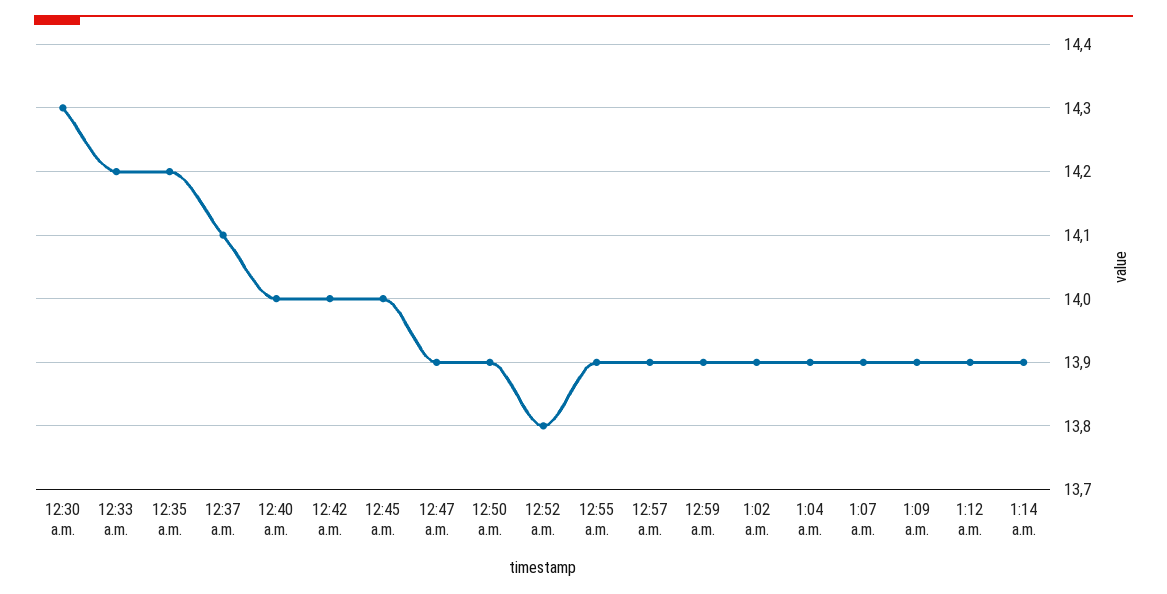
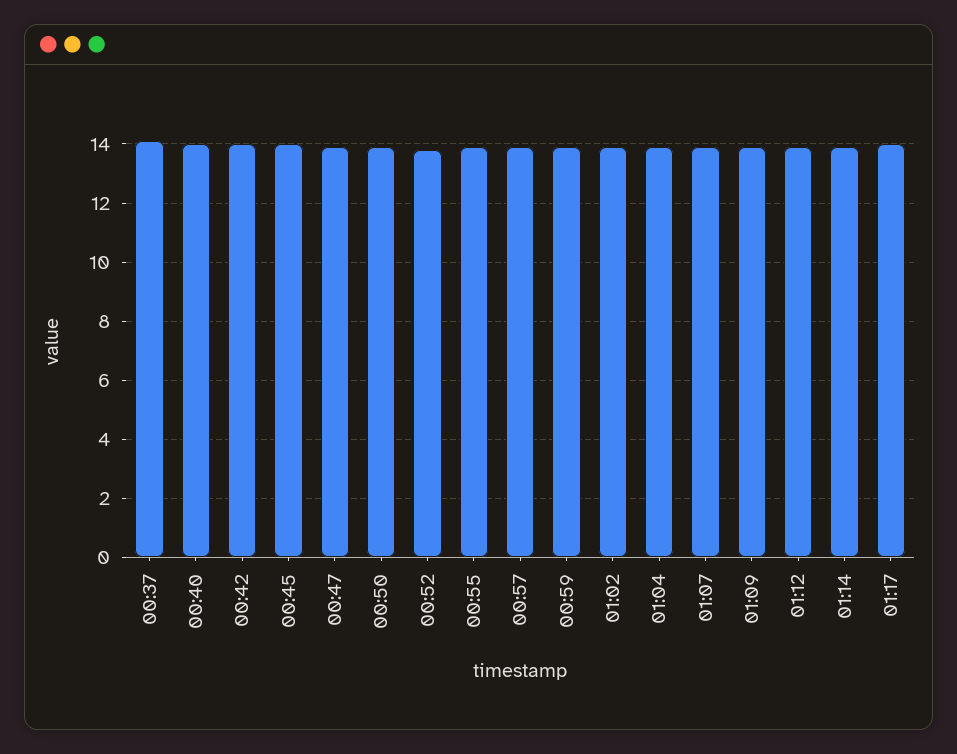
12:30 a.m.: 14.3 -> none
12:33 a.m.: 14.2 -> none
12:35 a.m.: 14.2 -> none
01:17: none -> 14

